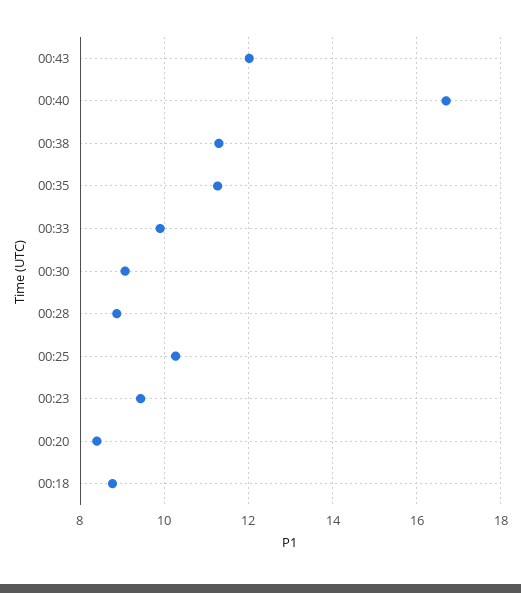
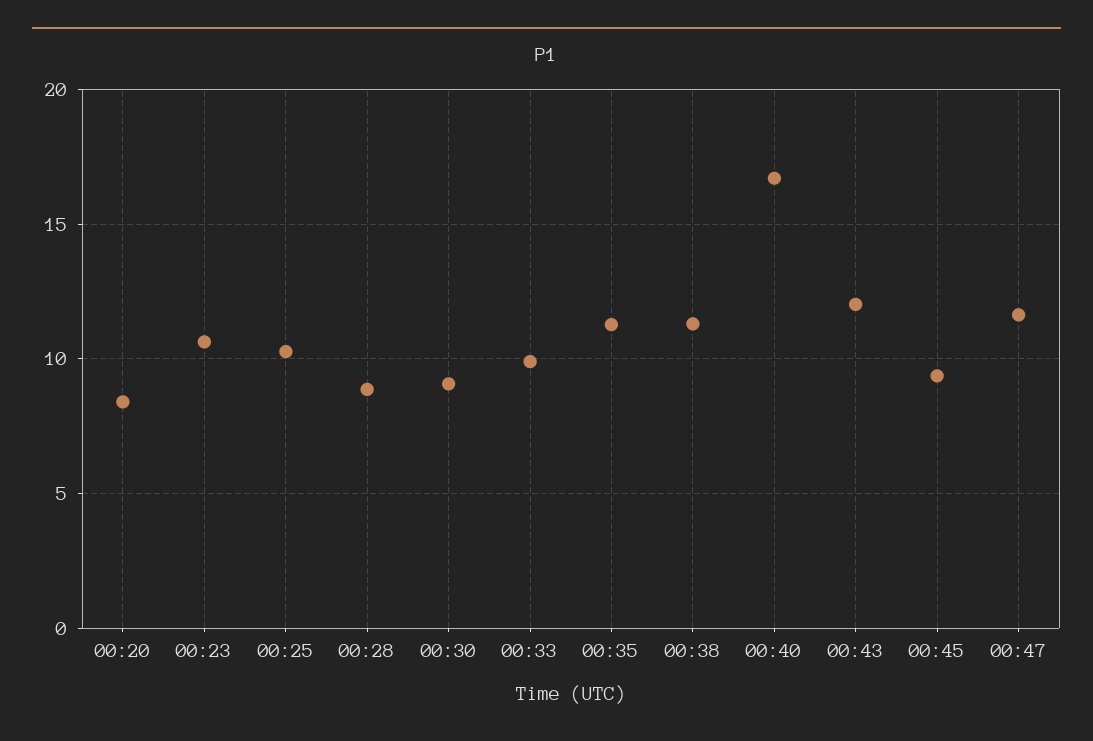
00:23: 9.4 -> 10.5
00:18: 8.8 -> none
00:45: none -> 9.5
00:47: none -> 11.5

